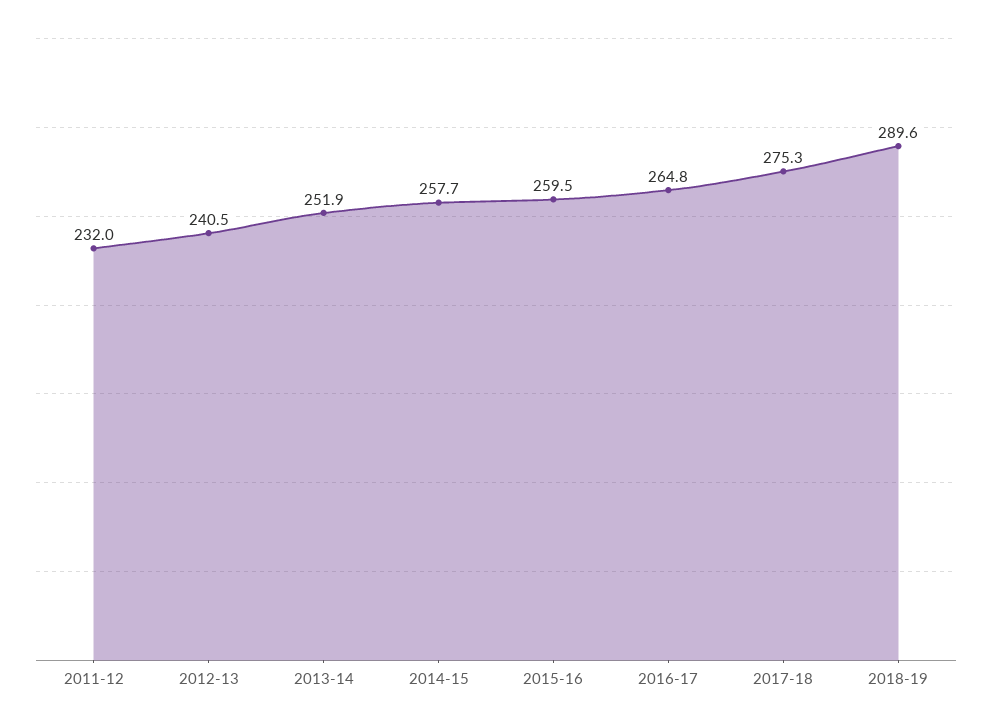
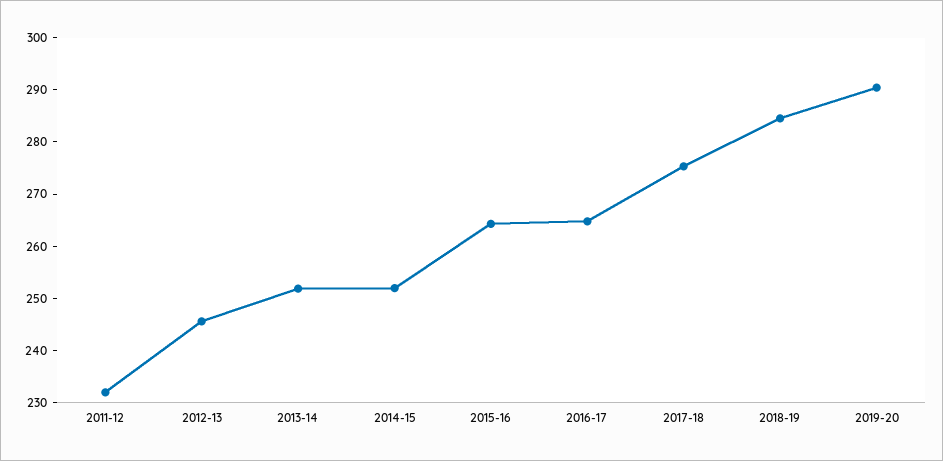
2012-13: 240.5 -> 246
2014-15: 257.7 -> 252
2015-16: 259.5 -> 264
2018-19: 289.6 -> 284
2019-20: none -> 290

